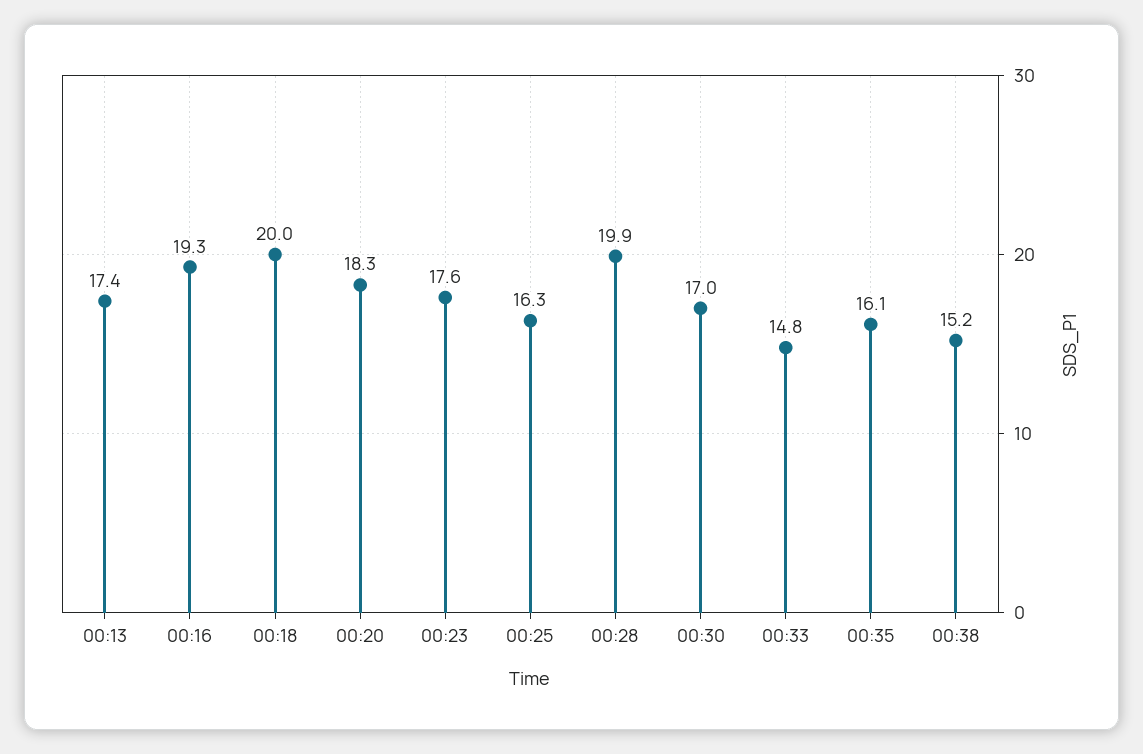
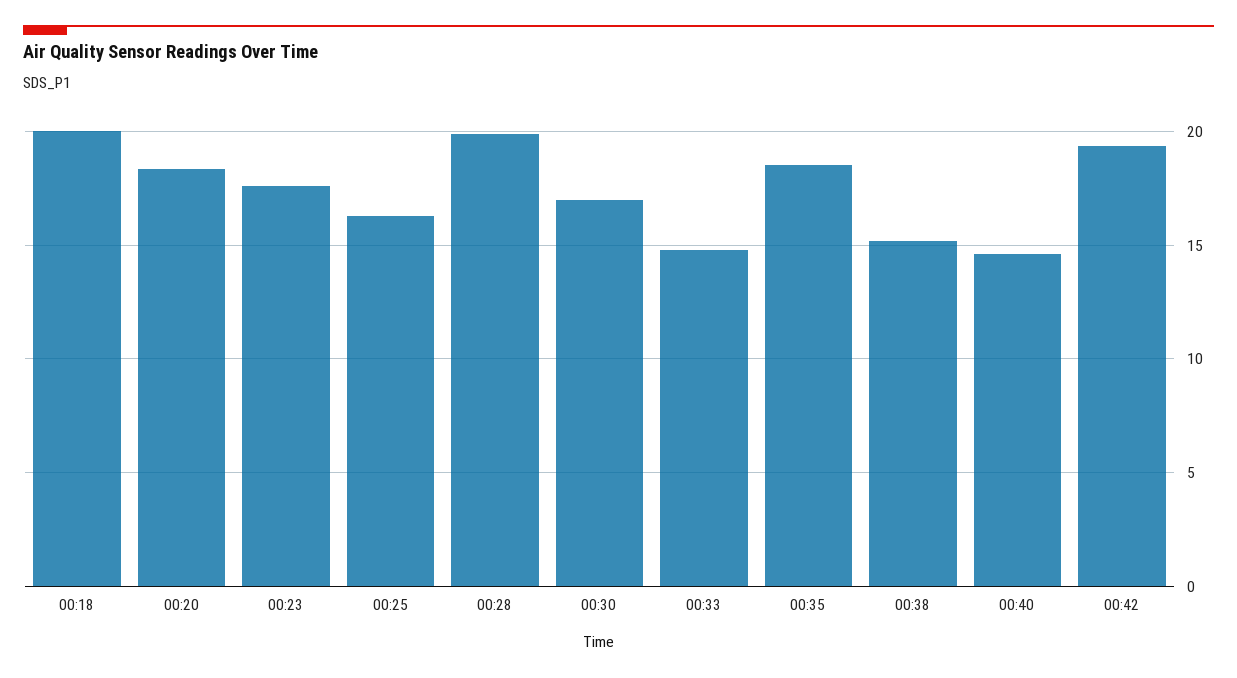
00:13: 17.4 -> none
00:16: 19.3 -> none
00:35: 16.1 -> 18.5
00:40: none -> 14.5
00:42: none -> 19.5

